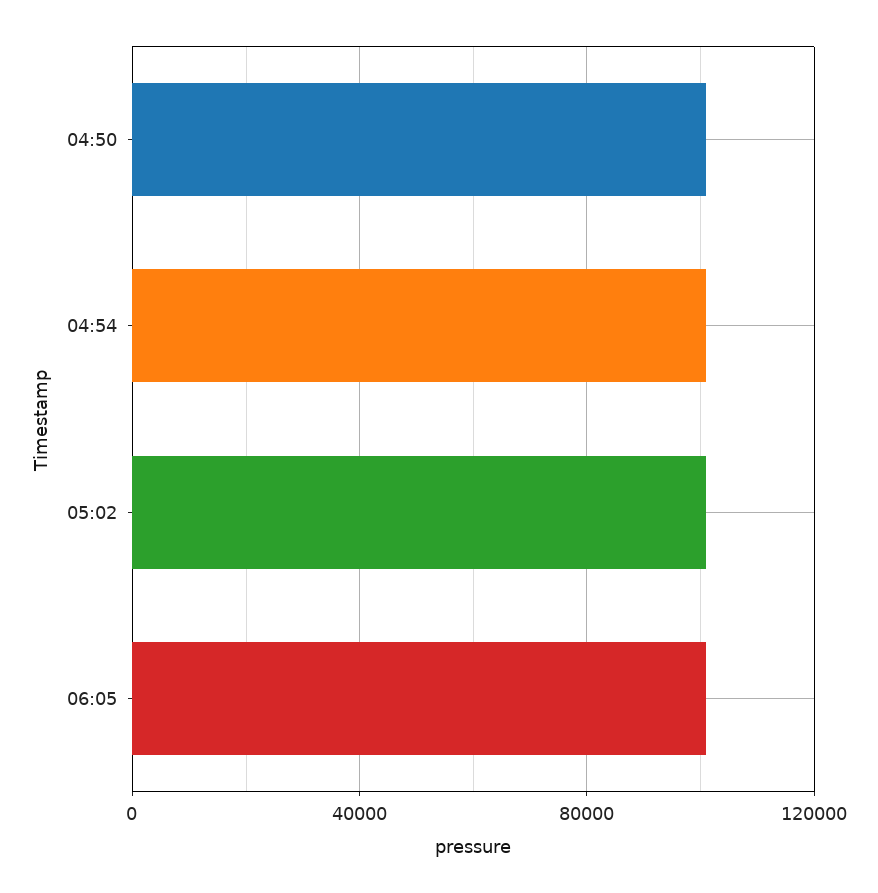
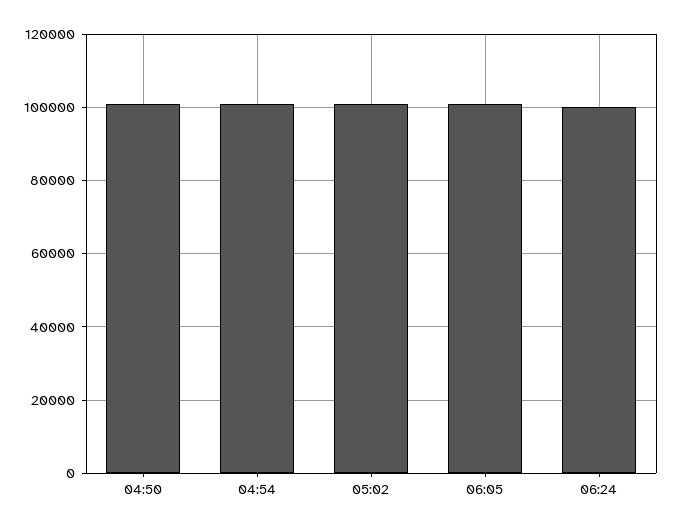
06:24: none -> 100000

